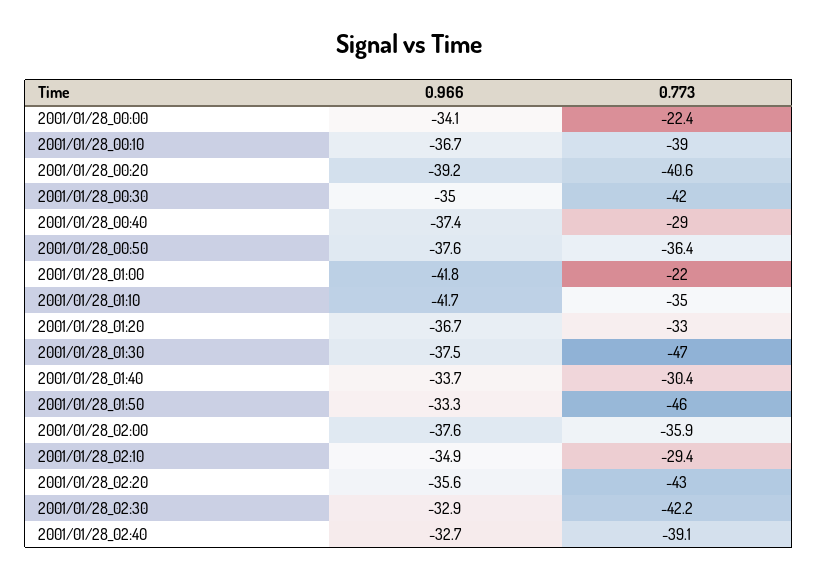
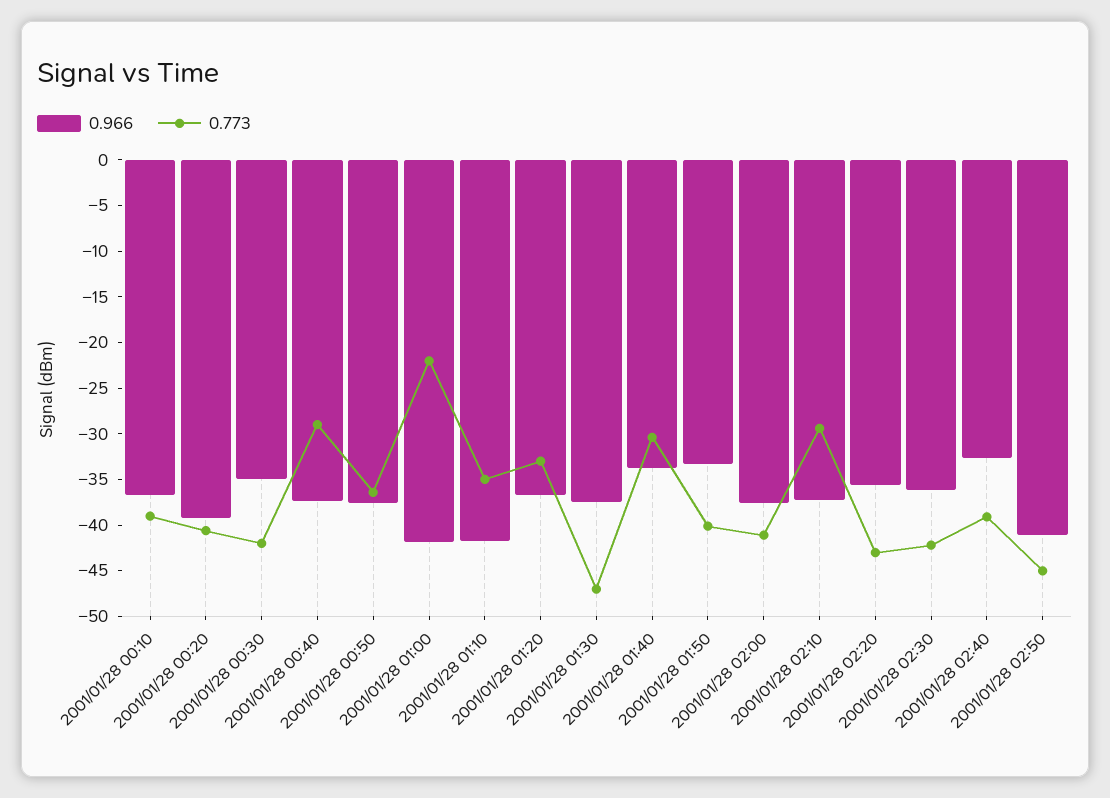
0.966, 2001/01/28_00:00: -34.1 -> none
0.773, 2001/01/28_00:00: -22.4 -> none
0.773, 2001/01/28_01:50: -46 -> -40
0.773, 2001/01/28_02:00: -35.9 -> -41
0.966, 2001/01/28_02:10: -34.9 -> -37
0.966, 2001/01/28_02:30: -32.9 -> -36
0.966, 2001/01/28 02:50: none -> -41
0.773, 2001/01/28 02:50: none -> -45

